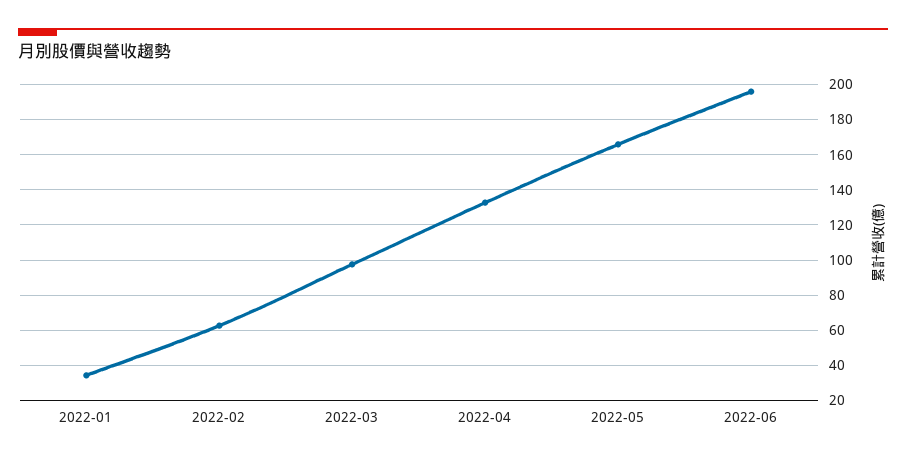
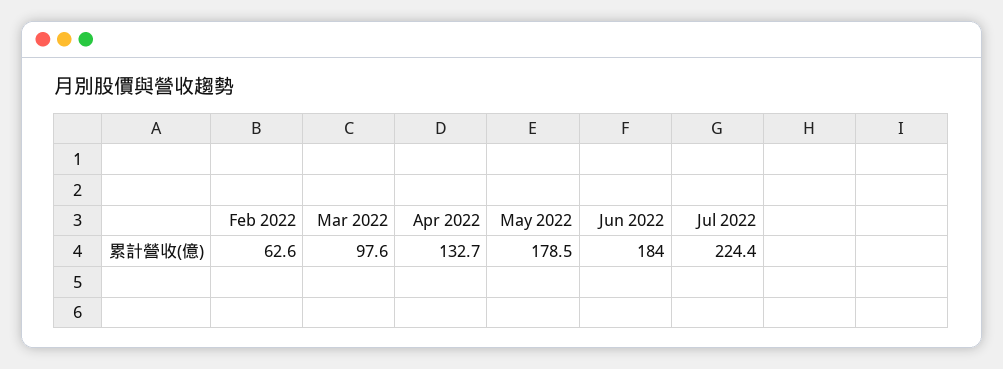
2022-01: 35 -> none
2022-05: 165 -> 178.5
2022-06: 195 -> 184
Jul 2022: none -> 224.4

